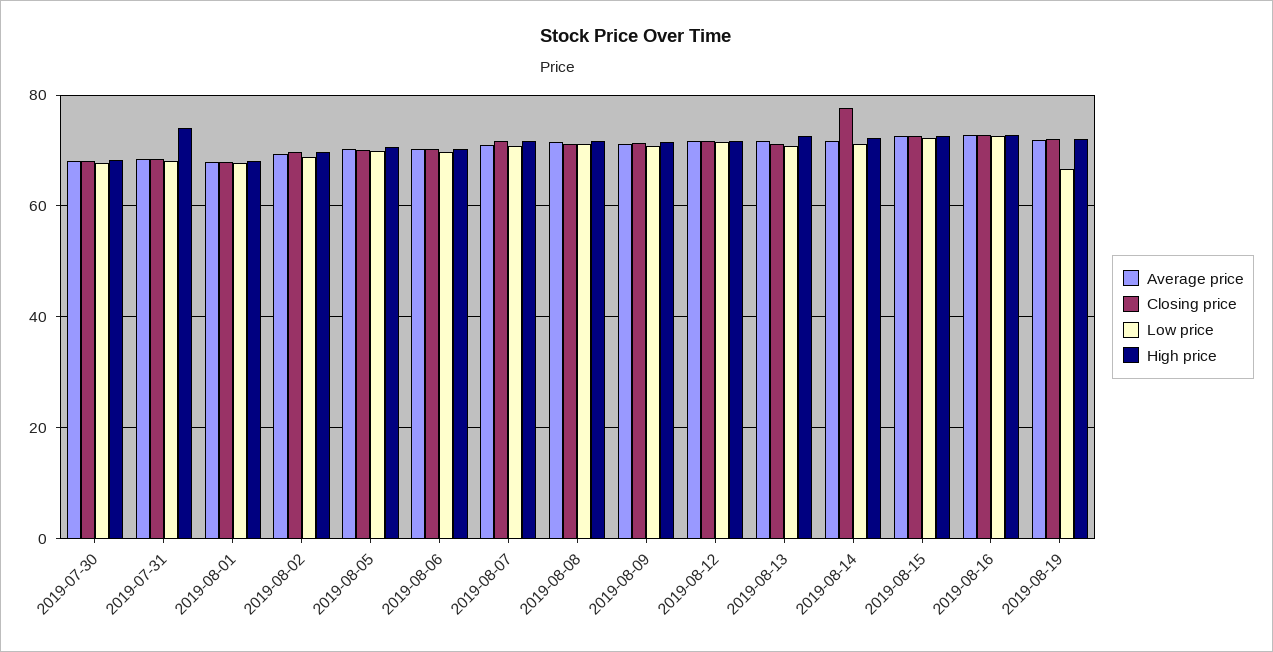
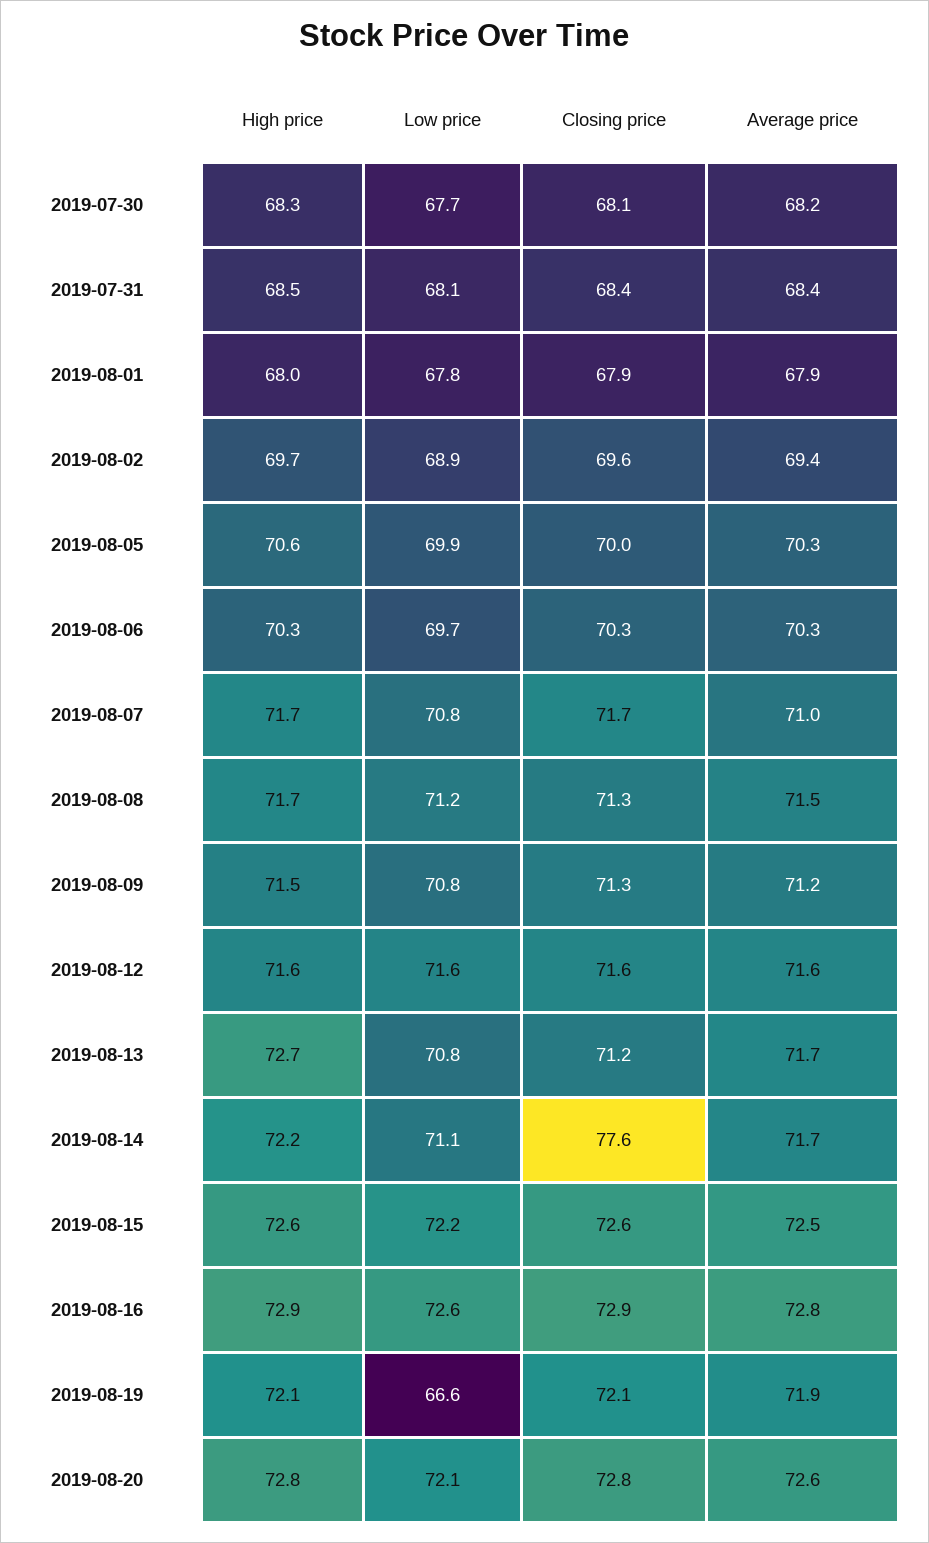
High price, 2019-07-31: 74 -> 68.5
High price, 2019-08-20: none -> 72.8
Low price, 2019-08-20: none -> 72.1
Closing price, 2019-08-20: none -> 72.8
Average price, 2019-08-20: none -> 72.6

